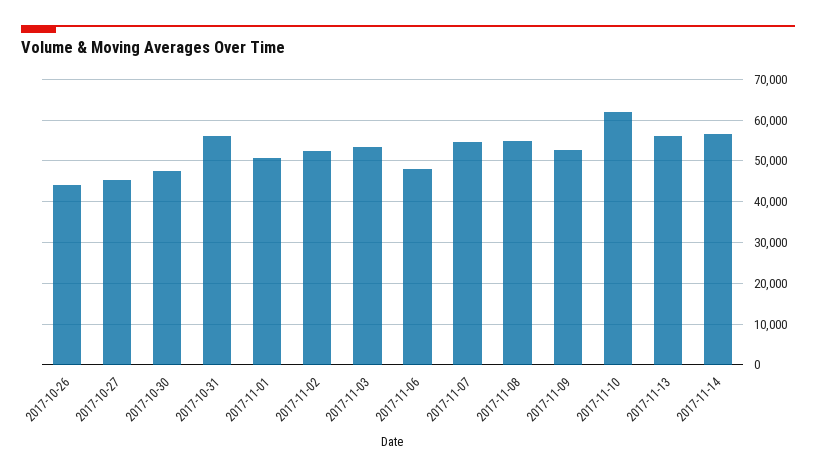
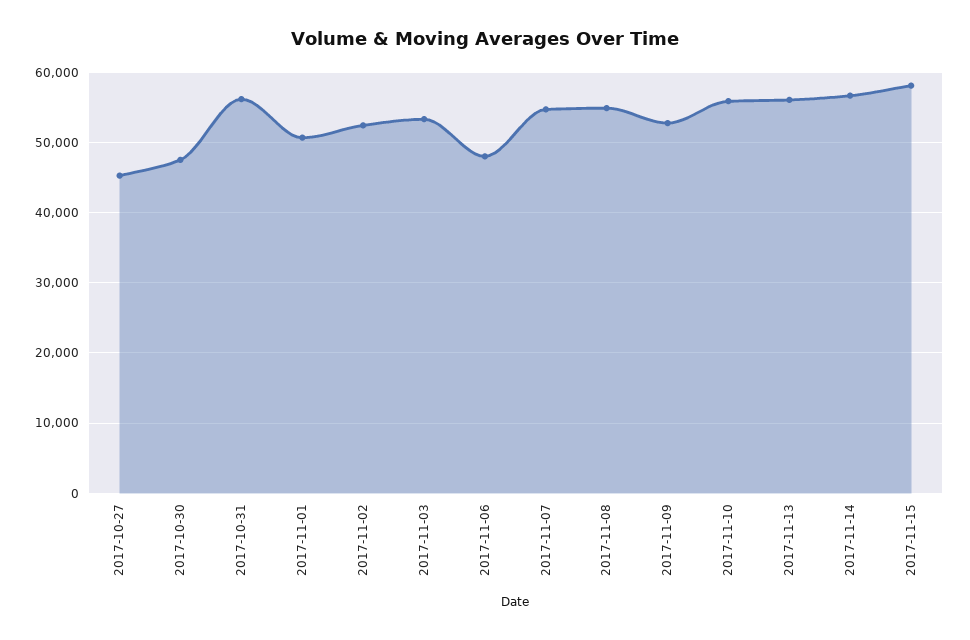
2017-10-26: 44000 -> none
2017-11-10: 62000 -> 56000
2017-11-15: none -> 58000

